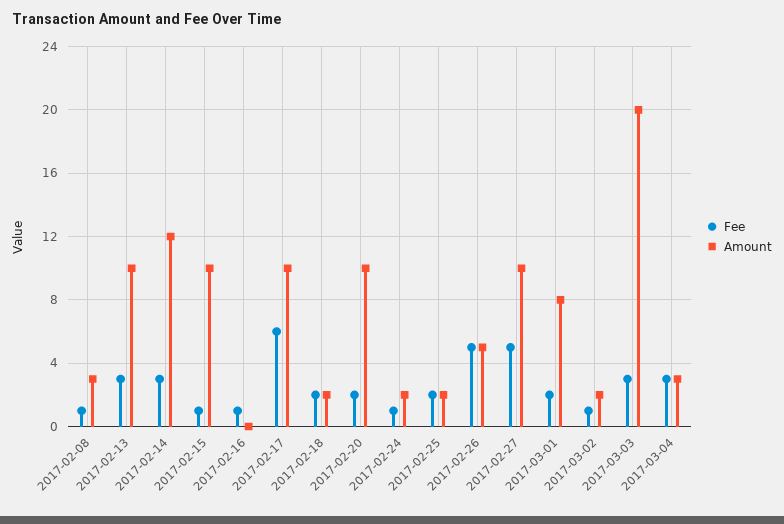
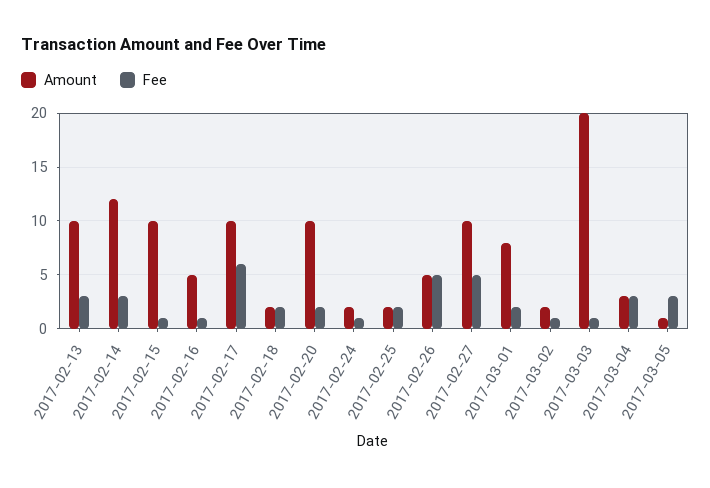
Fee, 2017-02-08: 1 -> none
Amount, 2017-02-08: 3 -> none
Amount, 2017-02-16: 0 -> 5
Fee, 2017-03-03: 3 -> 1
Amount, 2017-03-05: none -> 1
Fee, 2017-03-05: none -> 3

